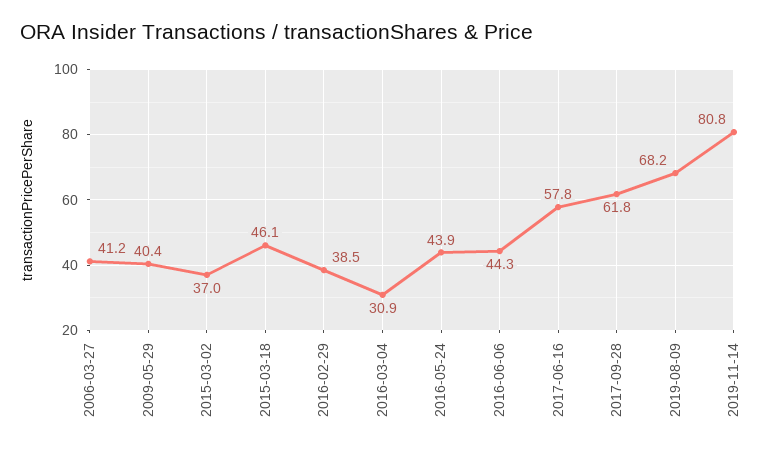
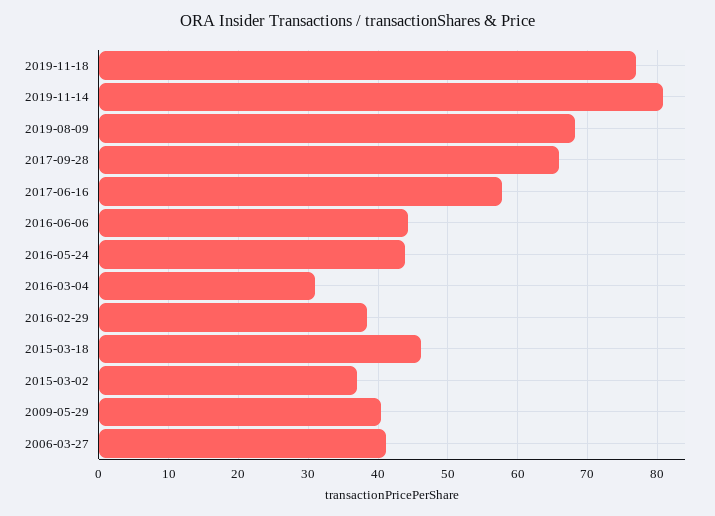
2017-09-28: 61.8 -> 66
2019-11-18: none -> 77

